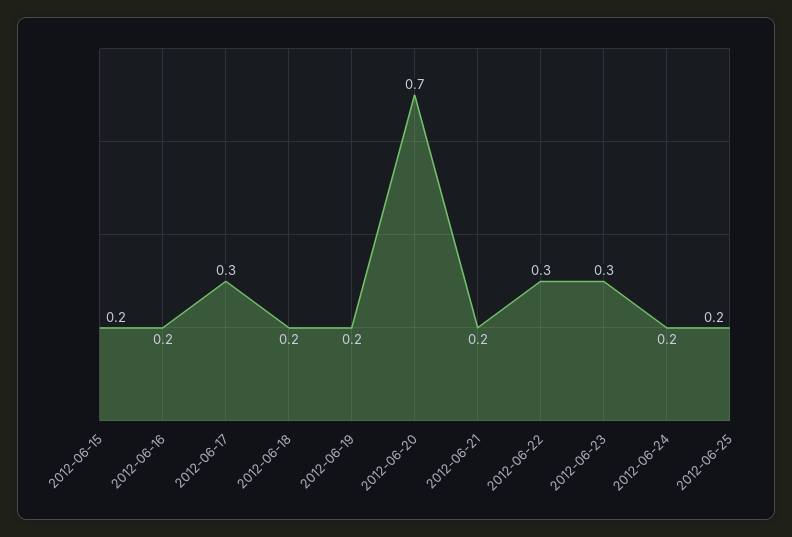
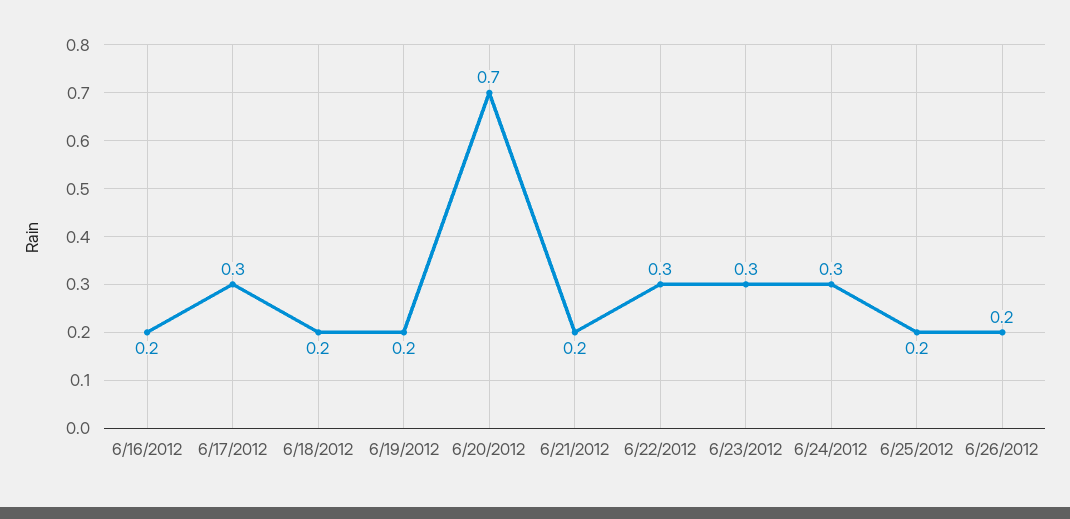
2012-06-15: 0.2 -> none
2012-06-24: 0.2 -> 0.3
6/26/2012: none -> 0.2

